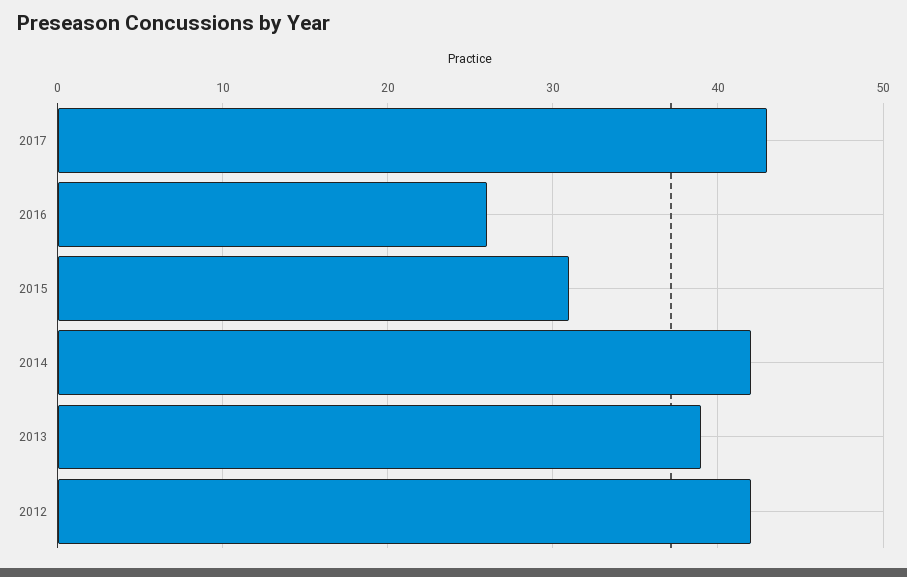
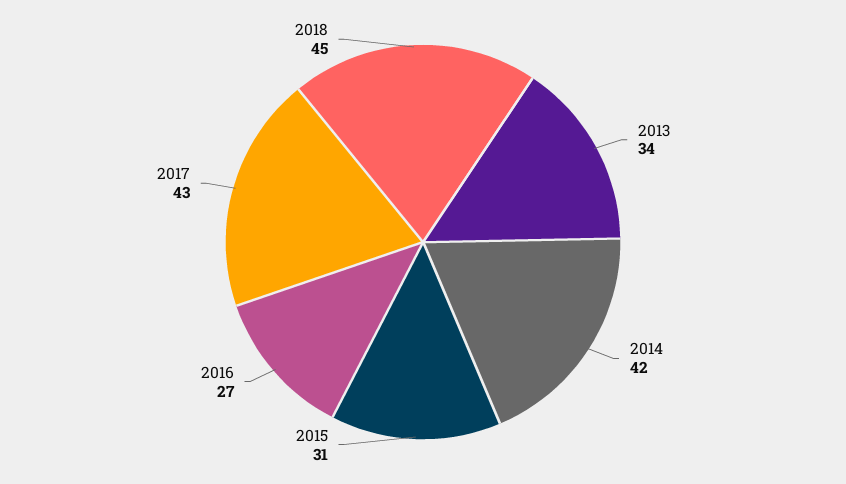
2016: 26 -> 27
2013: 39 -> 34
2012: 42 -> none
2018: none -> 45

